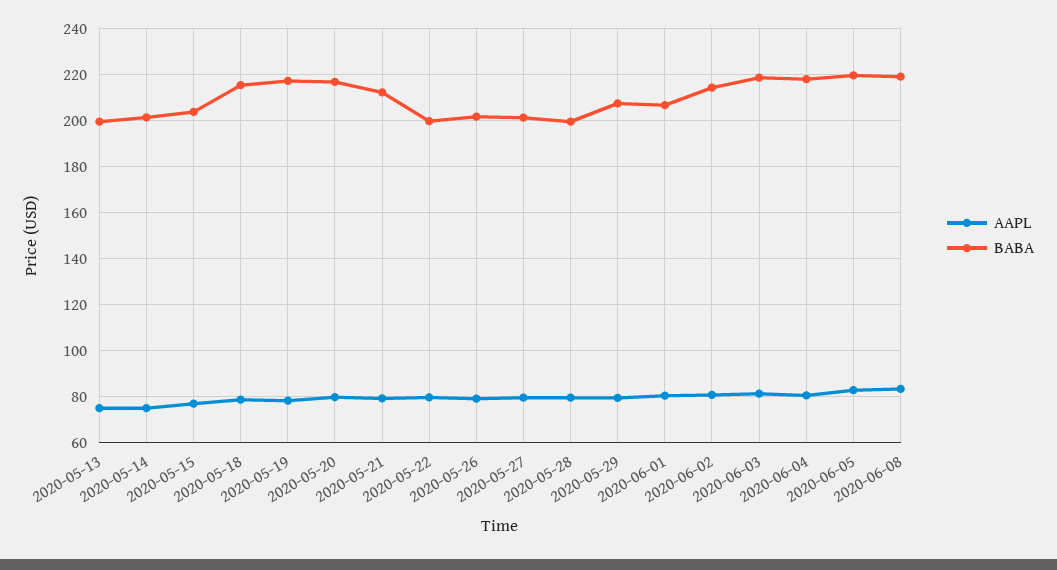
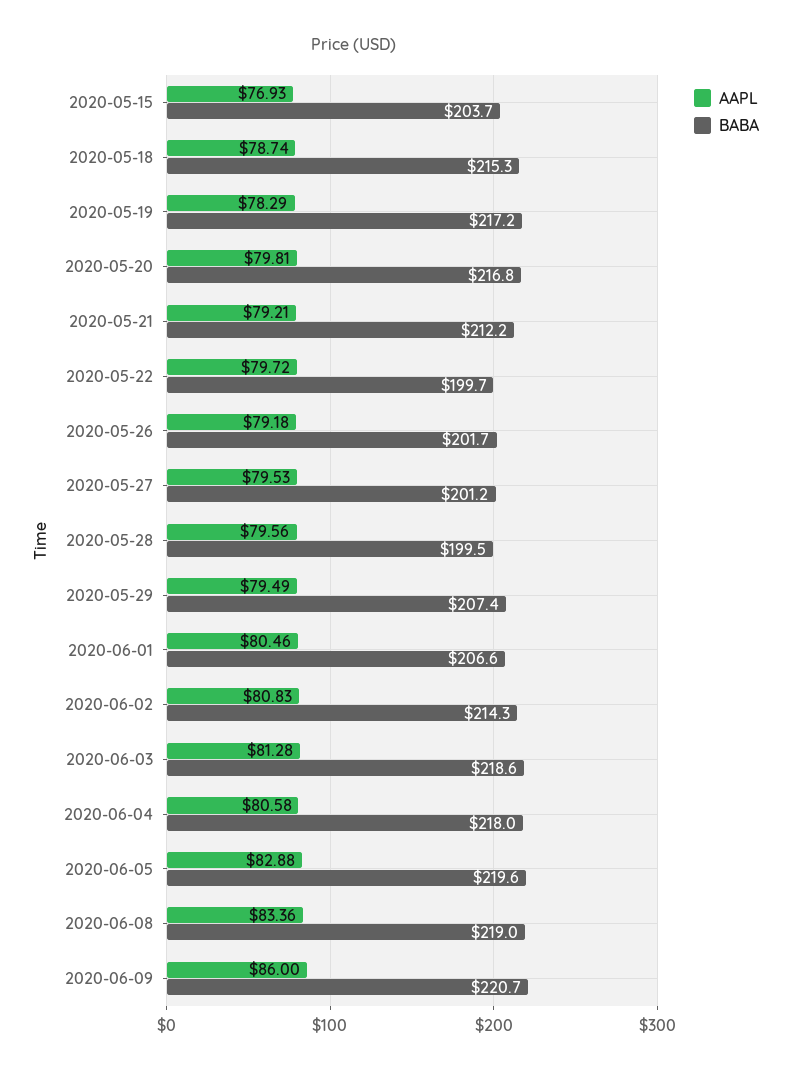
AAPL, 2020-05-13: 75 -> none
BABA, 2020-05-13: 200 -> none
AAPL, 2020-05-14: 75 -> none
BABA, 2020-05-14: 200 -> none
AAPL, 2020-06-09: none -> 86
BABA, 2020-06-09: none -> 220.7

